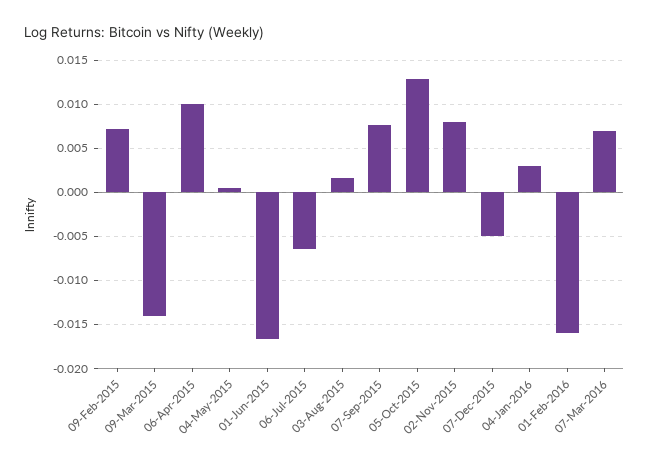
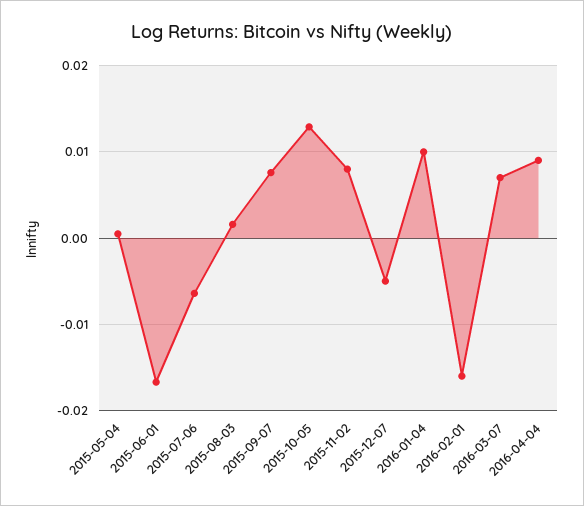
09-Feb-2015: 0.007 -> none
09-Mar-2015: -0.014 -> none
06-Apr-2015: 0.01 -> none
04-Jan-2016: 0.003 -> 0.01
2016-04-04: none -> 0.009

